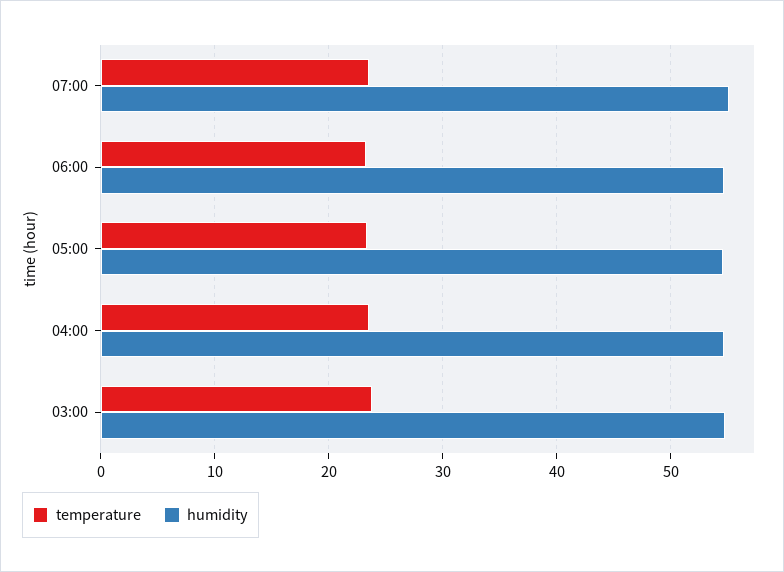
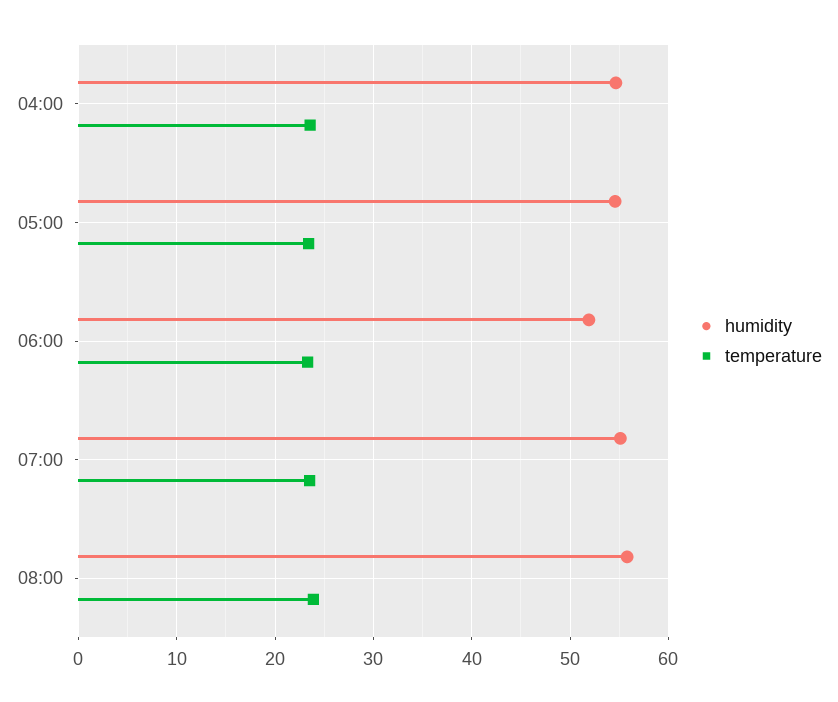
humidity, 06:00: 55 -> 52
temperature, 03:00: 24 -> none
humidity, 03:00: 55 -> none
humidity, 08:00: none -> 56
temperature, 08:00: none -> 24

